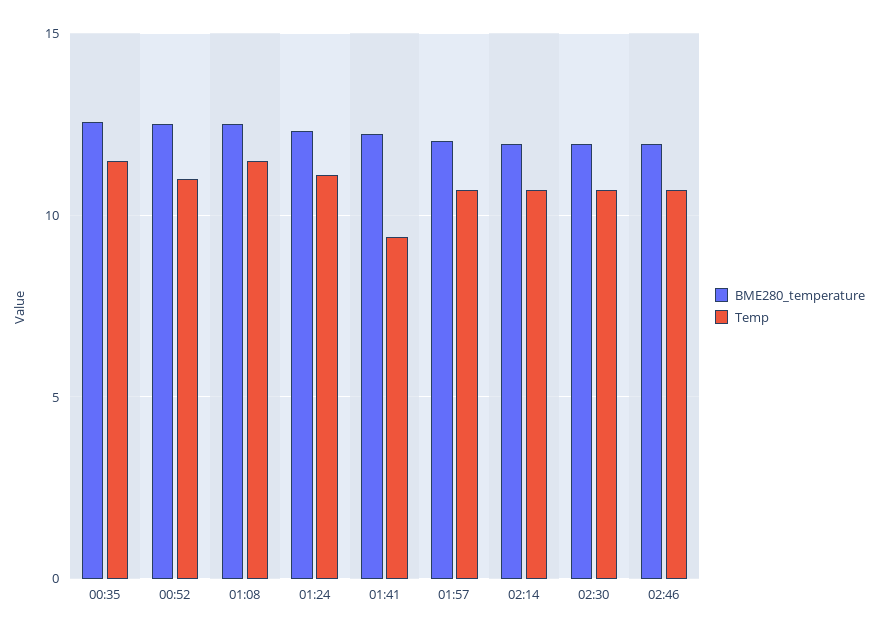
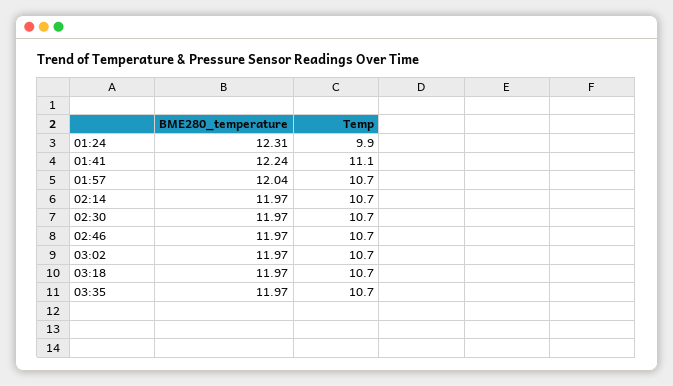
BME280_temperature, 00:35: 12.5 -> none
Temp, 00:35: 11.5 -> none
BME280_temperature, 00:52: 12.5 -> none
Temp, 00:52: 11 -> none
BME280_temperature, 01:08: 12.5 -> none
Temp, 01:08: 11.5 -> none
Temp, 01:24: 11 -> 9.9
Temp, 01:41: 9.5 -> 11.1
BME280_temperature, 03:02: none -> 11.97
Temp, 03:02: none -> 10.7
BME280_temperature, 03:18: none -> 11.97
Temp, 03:18: none -> 10.7
BME280_temperature, 03:35: none -> 11.97
Temp, 03:35: none -> 10.7

